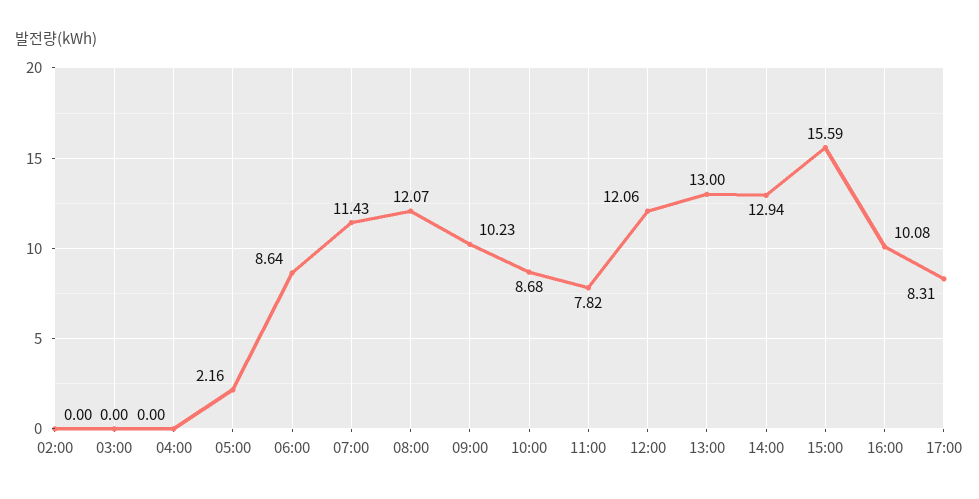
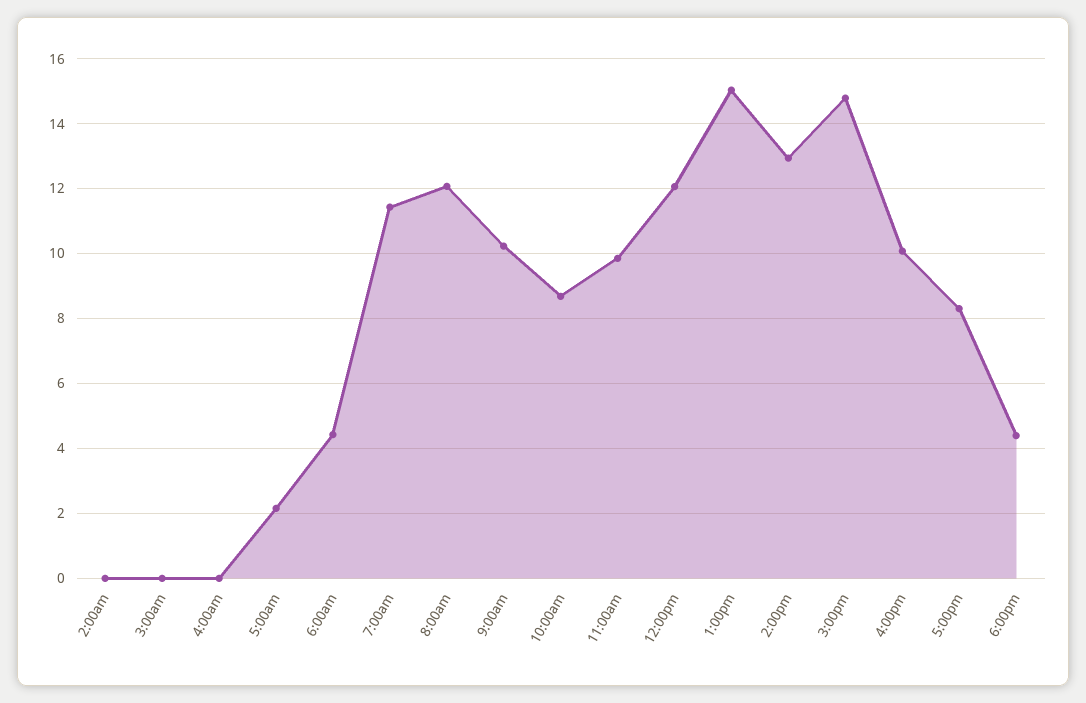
06:00: 8.64 -> 4.4
11:00: 7.82 -> 9.8
13:00: 13 -> 15
15:00: 15.59 -> 14.8
6:00pm: none -> 4.4

